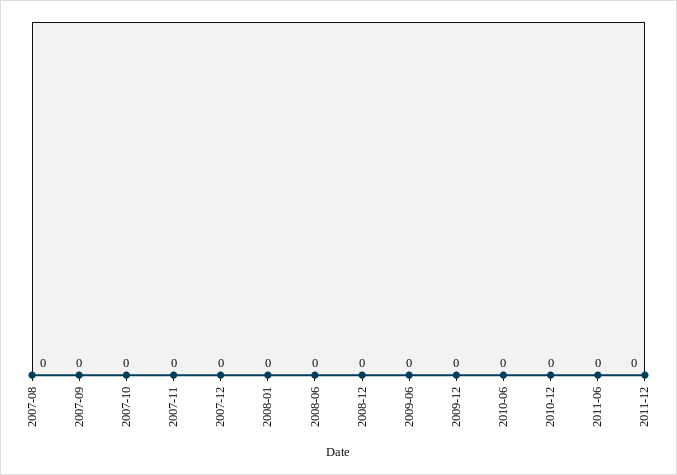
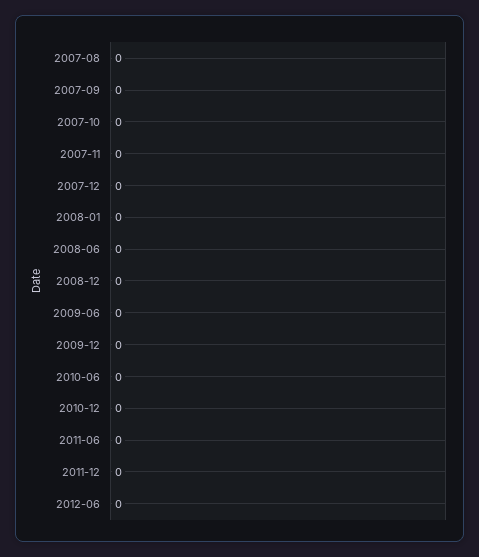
2012-06: none -> 0

